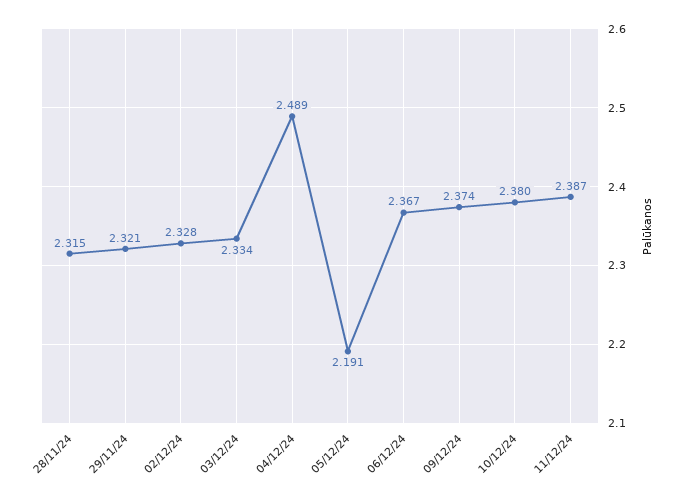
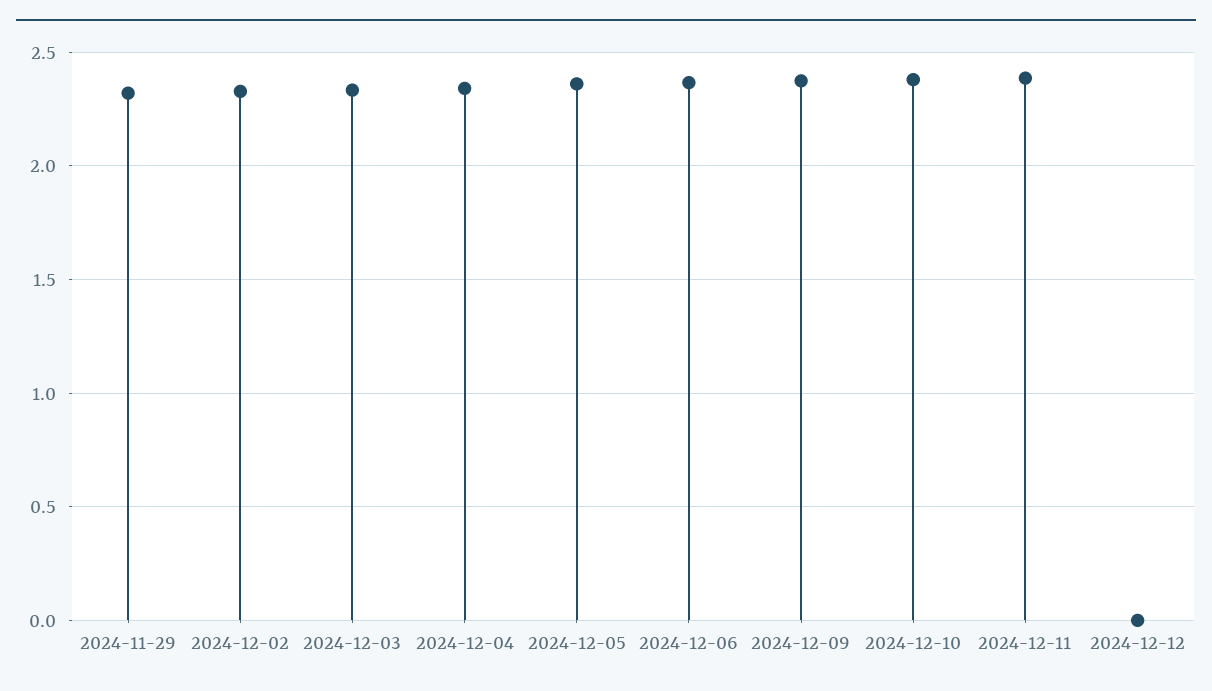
28/11/24: 2.315 -> none
04/12/24: 2.489 -> 2.35
05/12/24: 2.191 -> 2.35
2024-12-12: none -> 0

